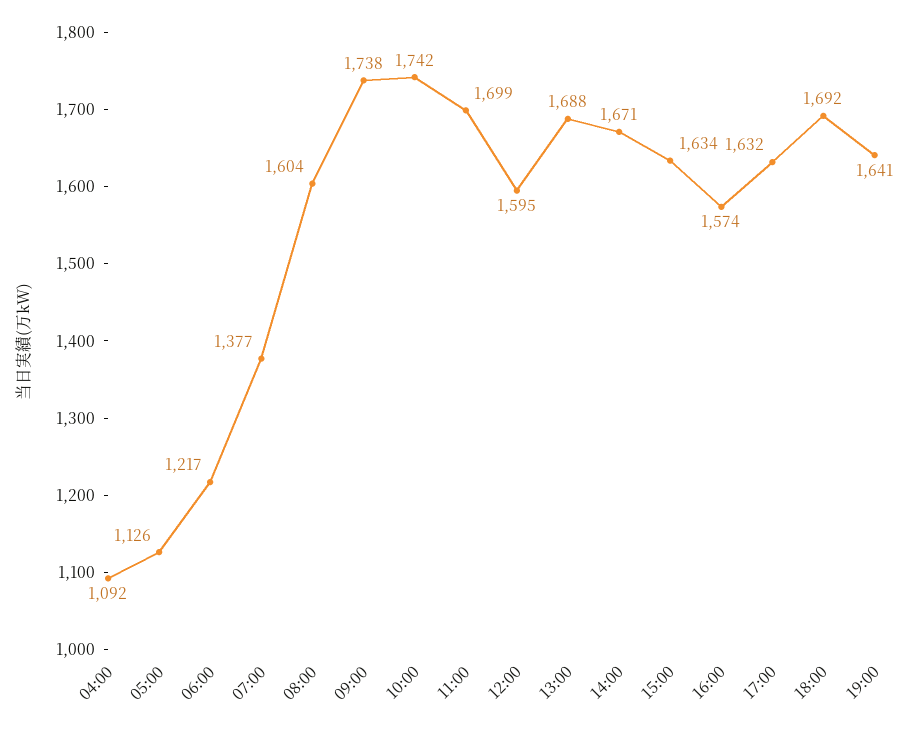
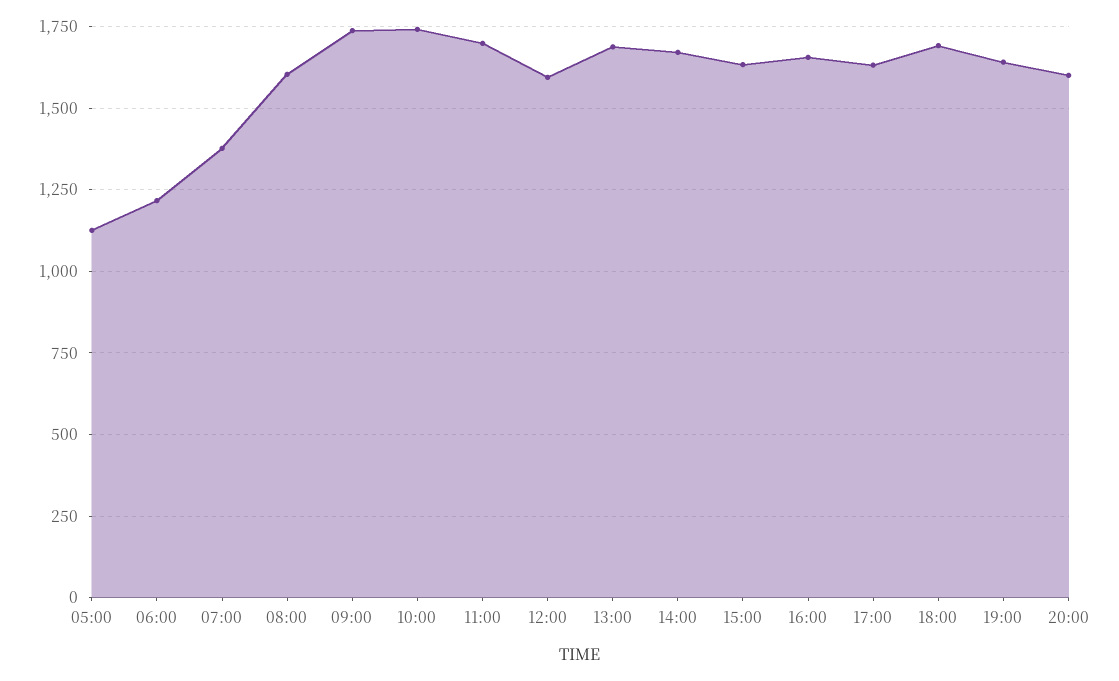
04:00: 1092 -> none
16:00: 1574 -> 1650
20:00: none -> 1600

